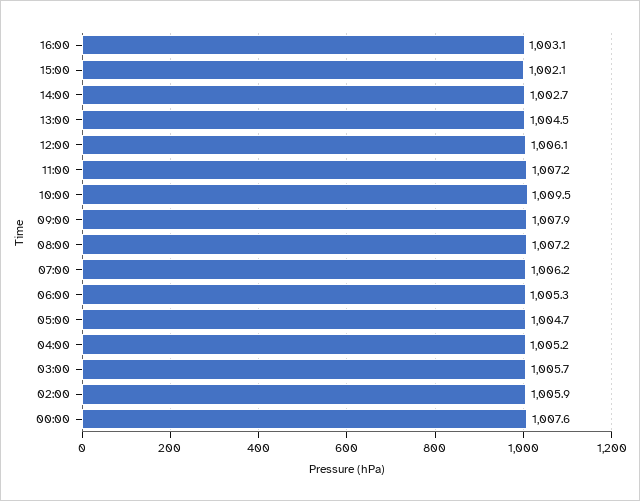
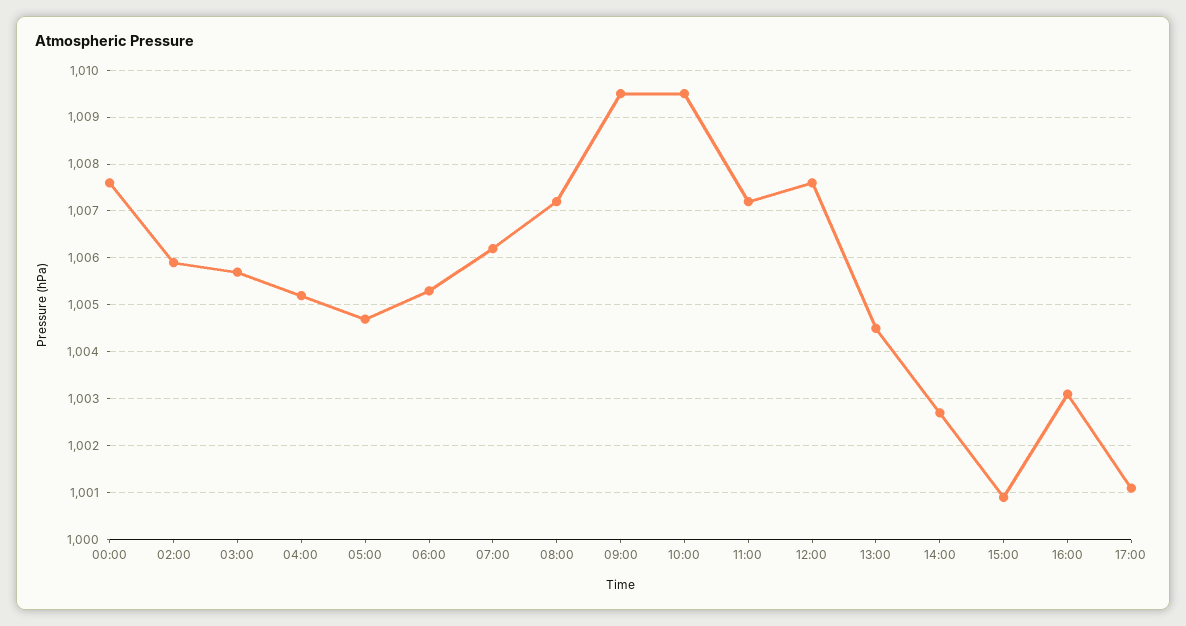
15:00: 1002.1 -> 1001
12:00: 1006.1 -> 1007.5
09:00: 1007.9 -> 1009.5
17:00: none -> 1001

